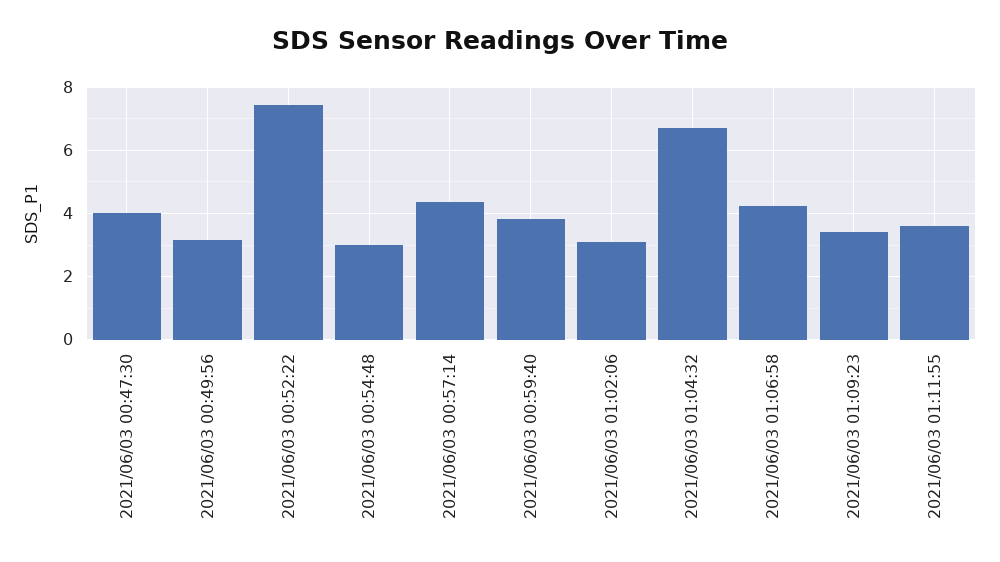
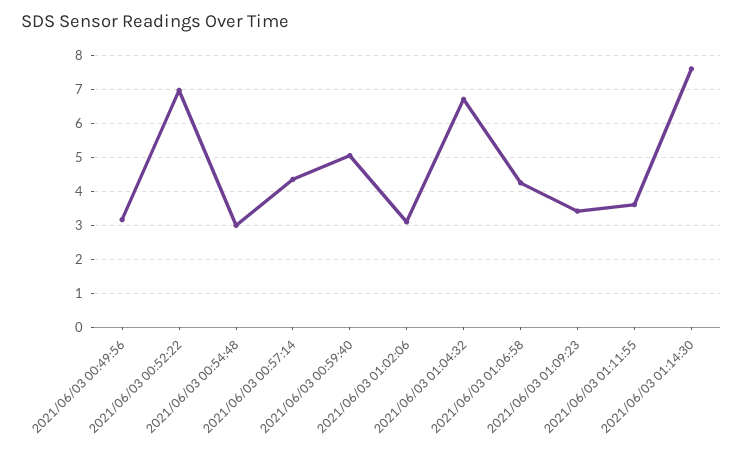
2021/06/03 00:47:30: 4 -> none
2021/06/03 00:52:22: 7.4 -> 7
2021/06/03 00:59:40: 3.8 -> 5
2021/06/03 01:14:30: none -> 7.6

